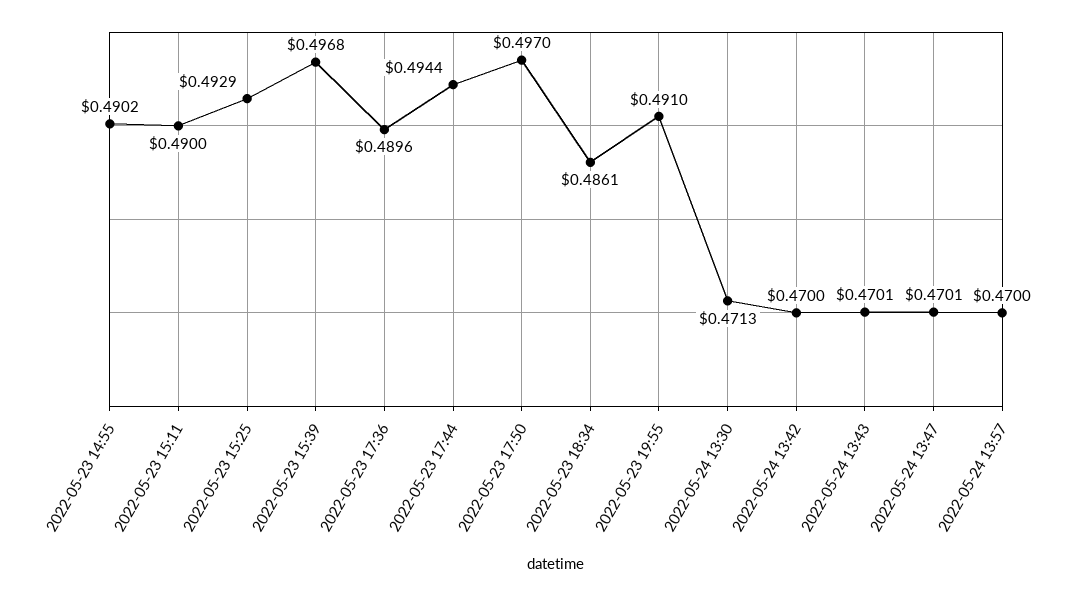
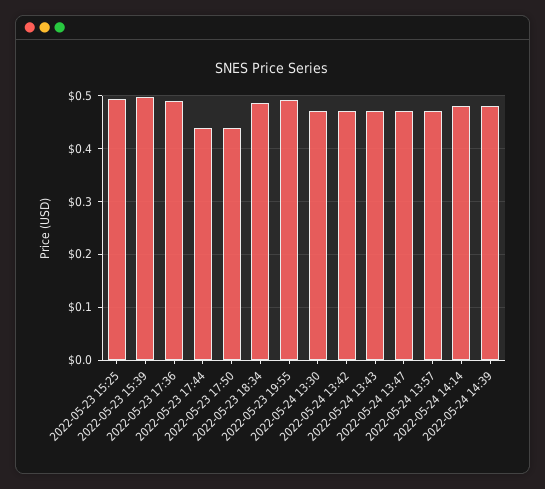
2022-05-23 14:55: 0.4902 -> none
2022-05-23 15:11: 0.49 -> none
2022-05-23 17:44: 0.4944 -> 0.44
2022-05-23 17:50: 0.497 -> 0.44
2022-05-24 14:14: none -> 0.48
2022-05-24 14:39: none -> 0.48

